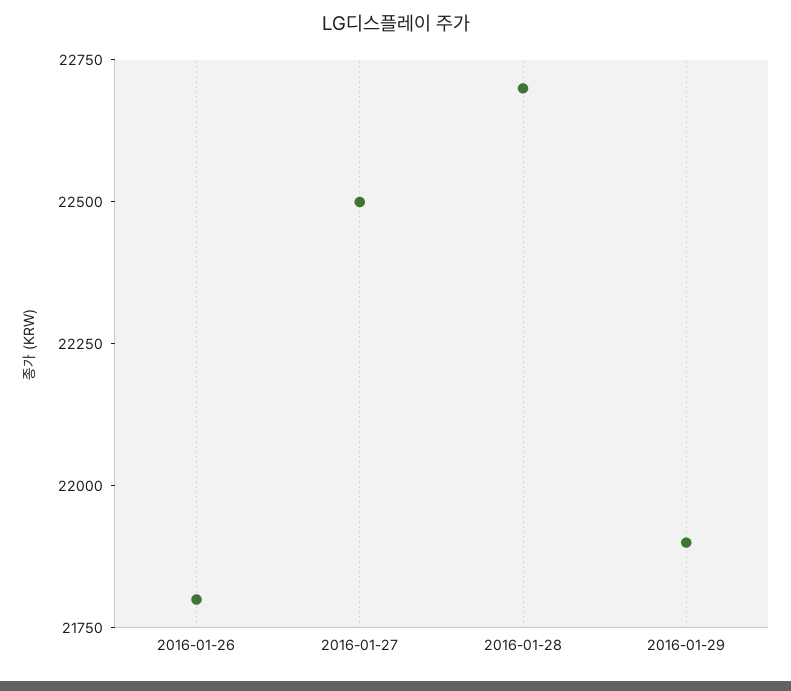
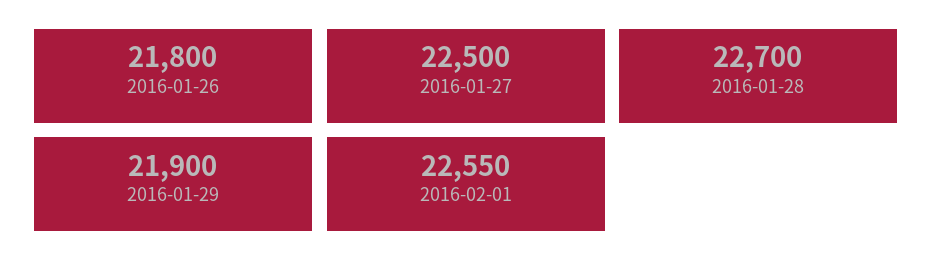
2016-02-01: none -> 22550

